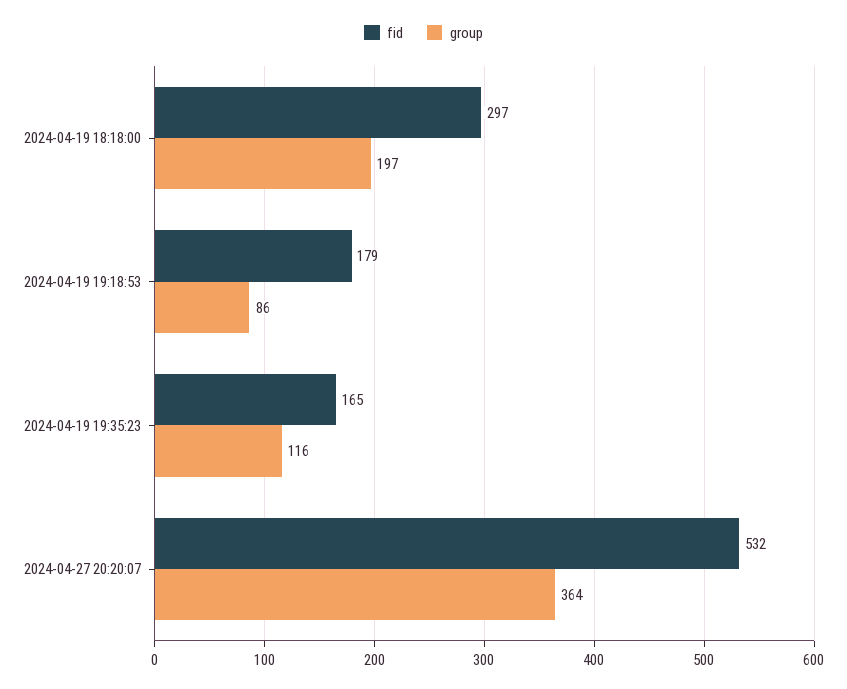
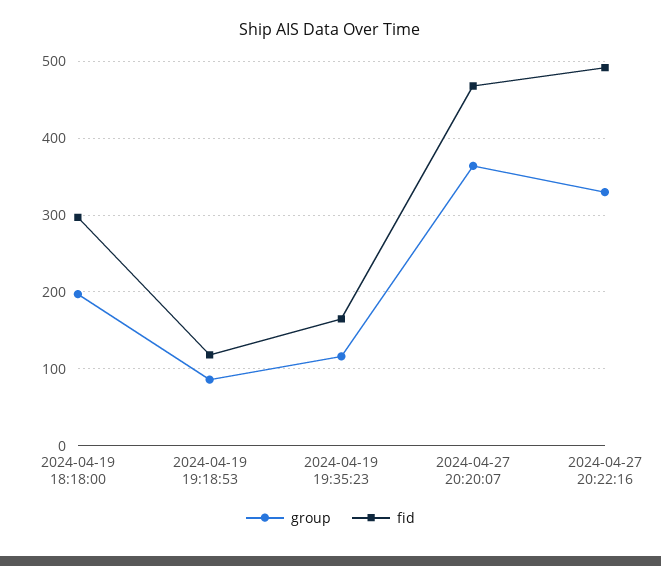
fid, 2024-04-19 19:18:53: 179 -> 120
fid, 2024-04-27 20:20:07: 532 -> 470
group, 2024-04-27 20:22:16: none -> 330
fid, 2024-04-27 20:22:16: none -> 490

